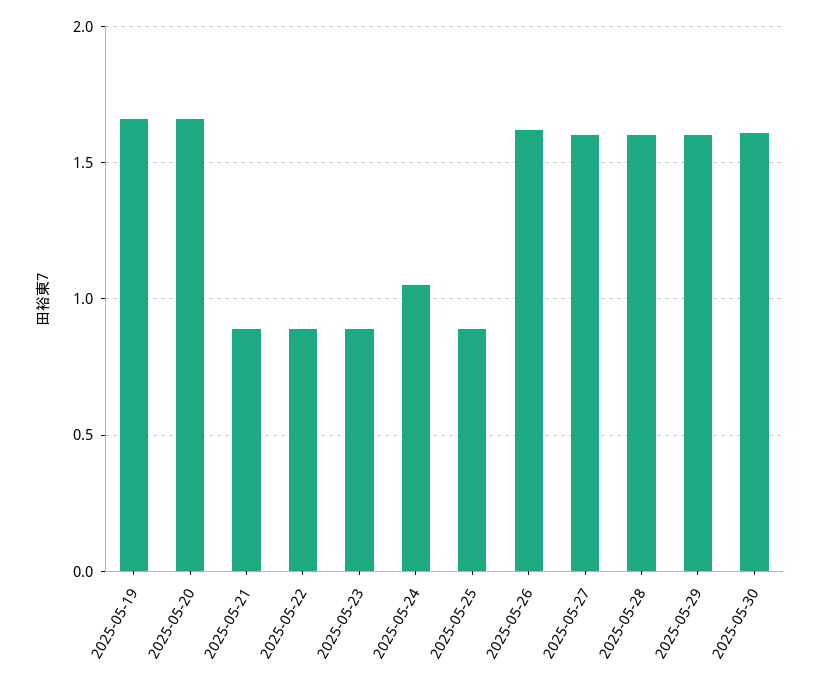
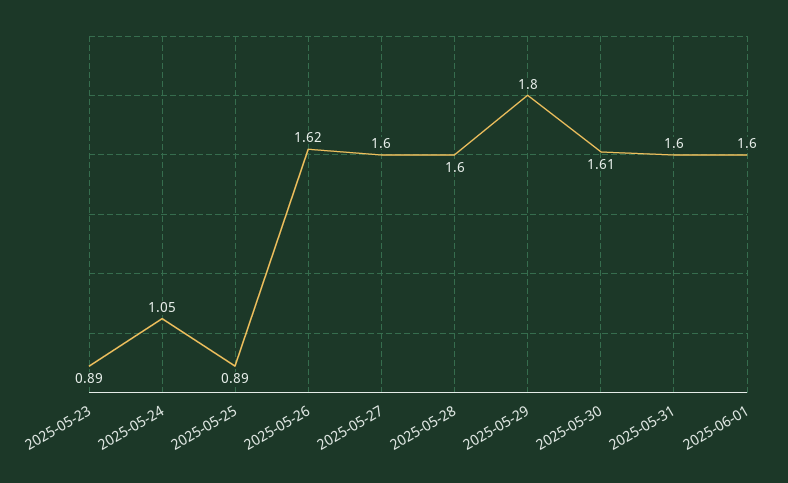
2025-05-19: 1.65 -> none
2025-05-20: 1.65 -> none
2025-05-21: 0.9 -> none
2025-05-22: 0.9 -> none
2025-05-29: 1.6 -> 1.8
2025-05-31: none -> 1.6
2025-06-01: none -> 1.6

